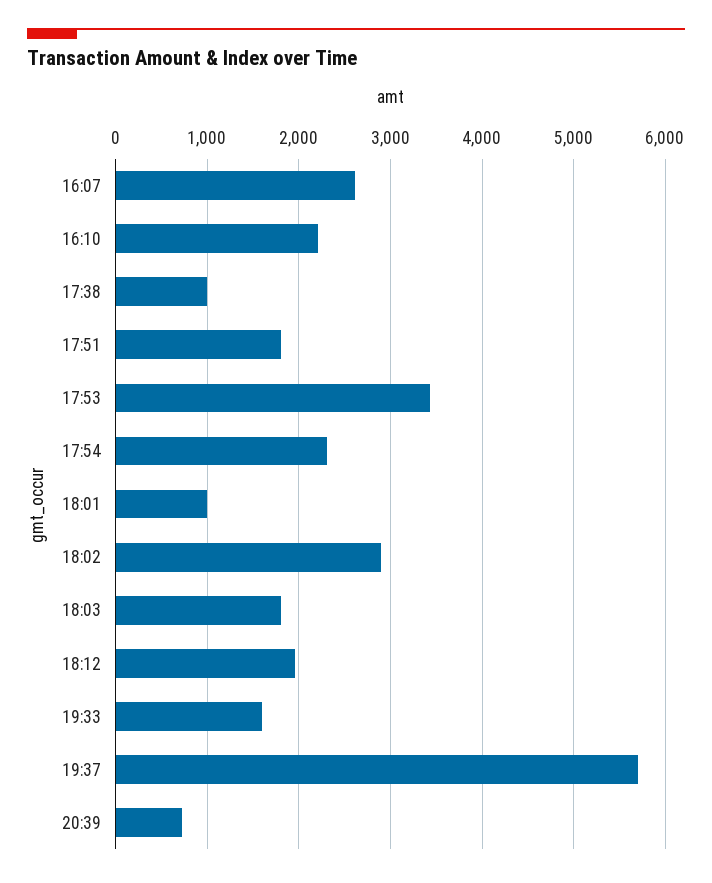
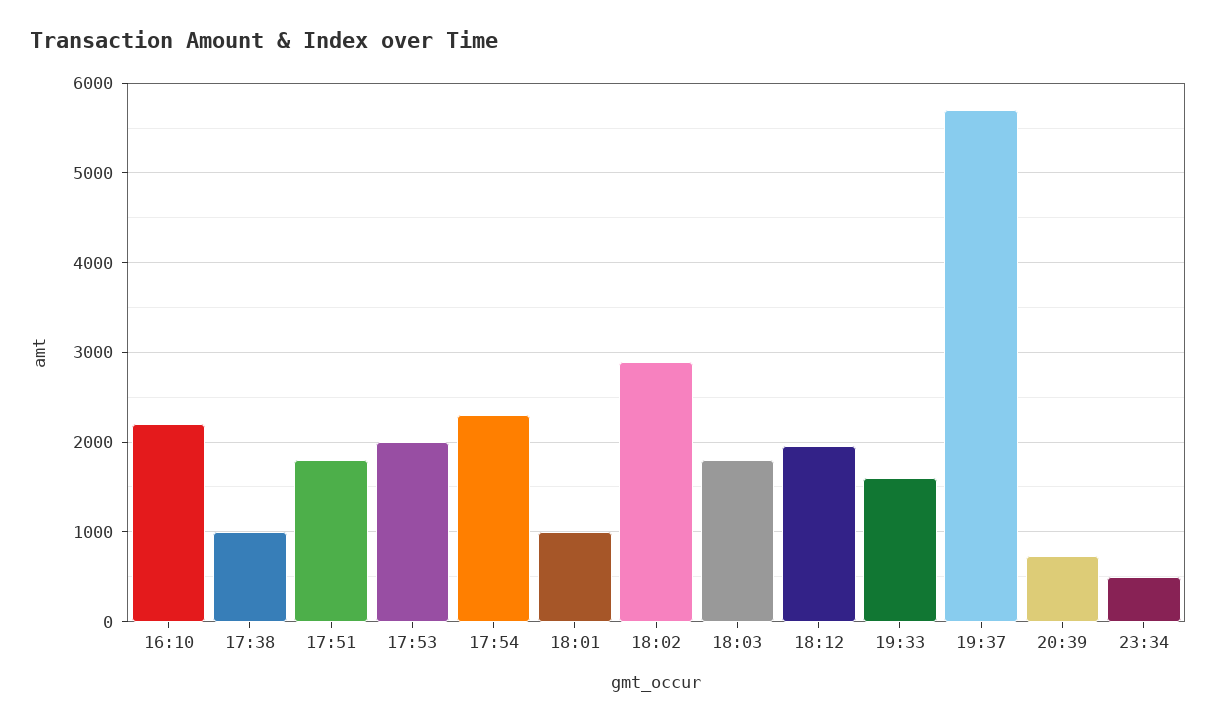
16:07: 2600 -> none
17:53: 3400 -> 2000
23:34: none -> 500

